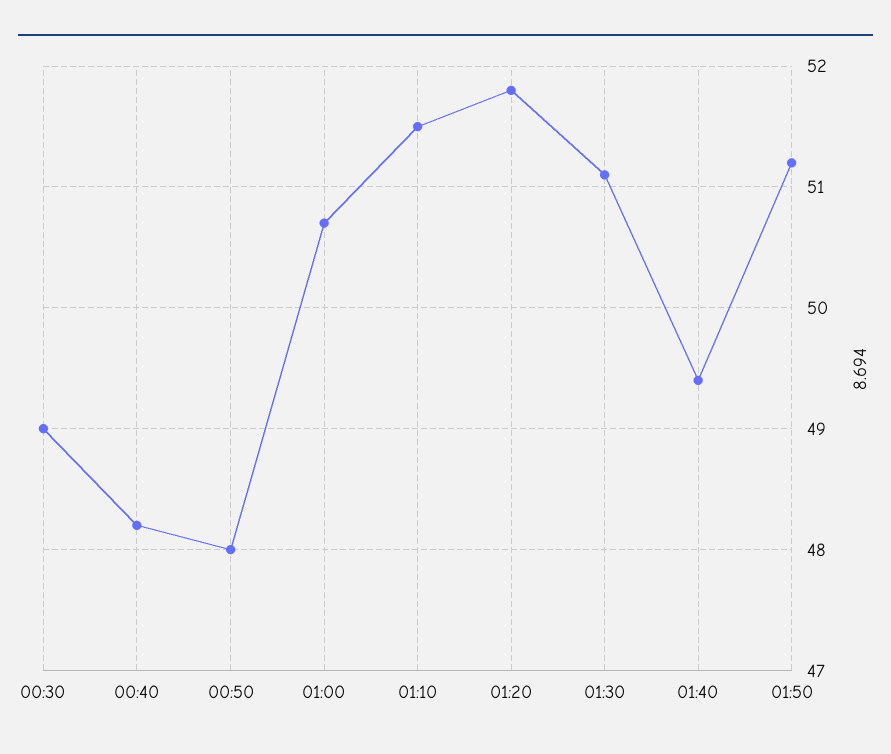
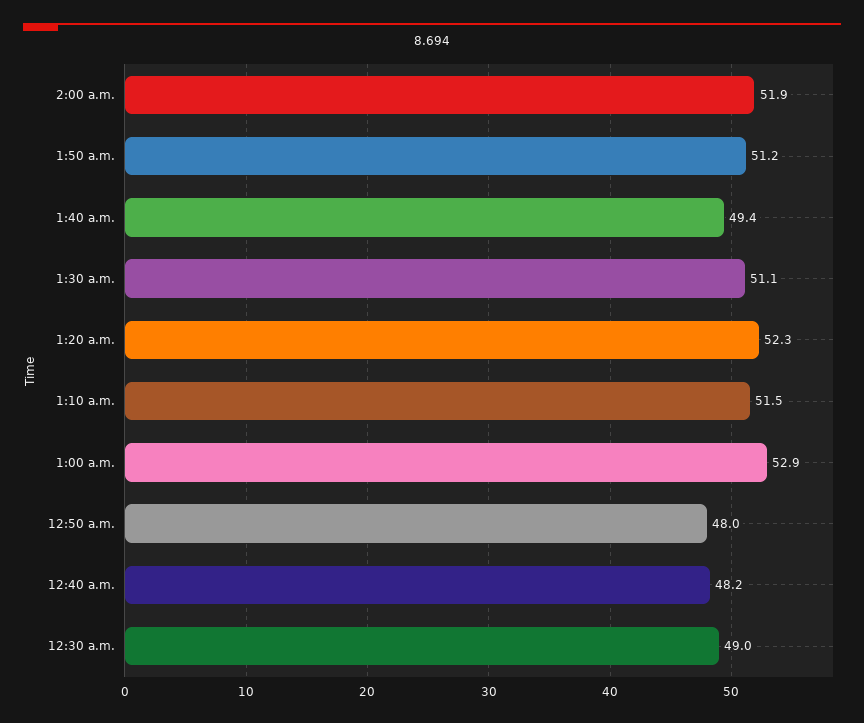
01:00: 50.7 -> 52.9
01:20: 51.8 -> 52.3
2:00 a.m.: none -> 51.9

